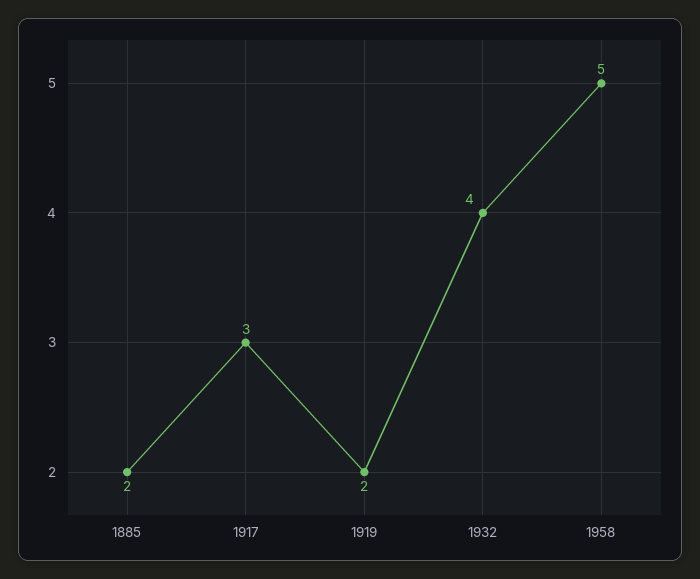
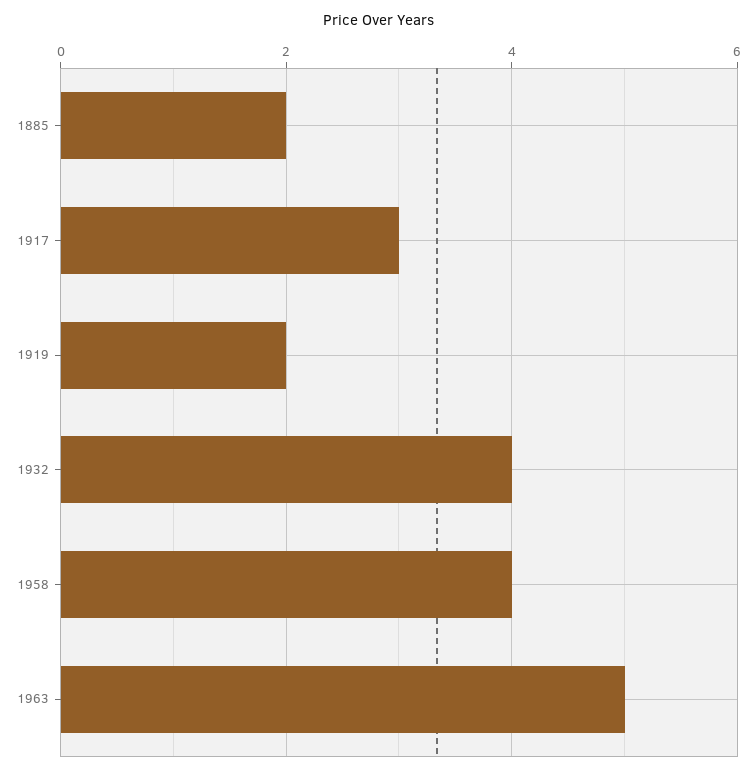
1958: 5 -> 4
1963: none -> 5

